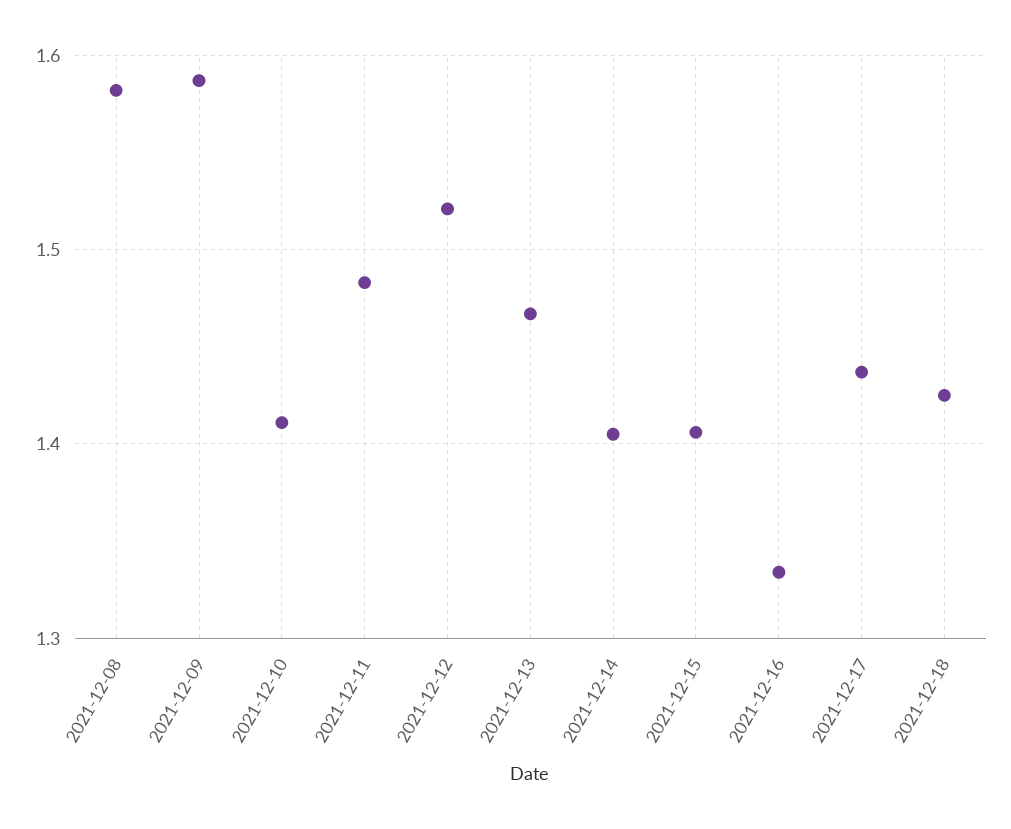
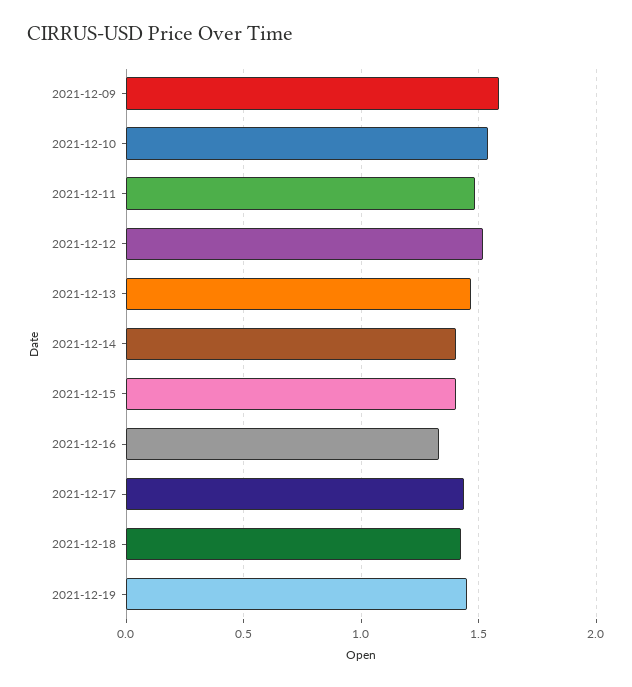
2021-12-08: 1.58 -> none
2021-12-10: 1.41 -> 1.55
2021-12-19: none -> 1.45

